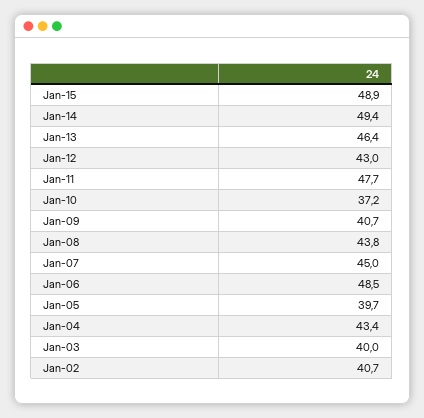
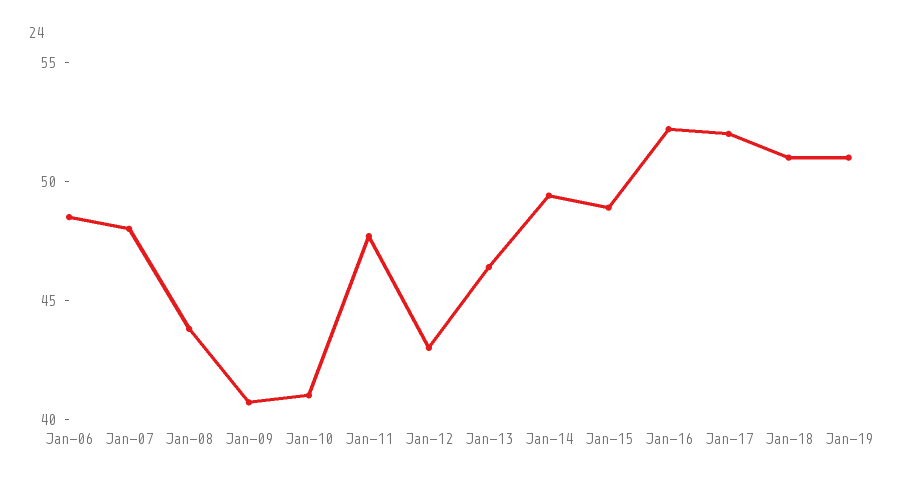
Jan-10: 37.2 -> 41
Jan-07: 45 -> 48
Jan-05: 39.7 -> none
Jan-04: 43.4 -> none
Jan-03: 40 -> none
Jan-02: 40.7 -> none
Jan-16: none -> 52
Jan-17: none -> 52
Jan-18: none -> 51
Jan-19: none -> 51

